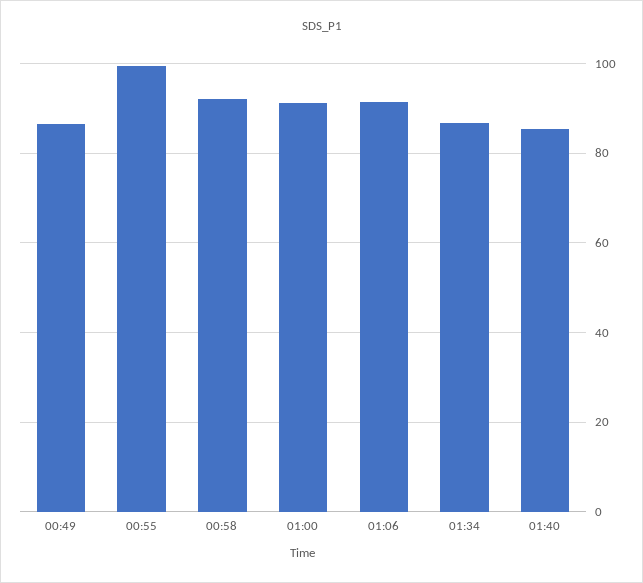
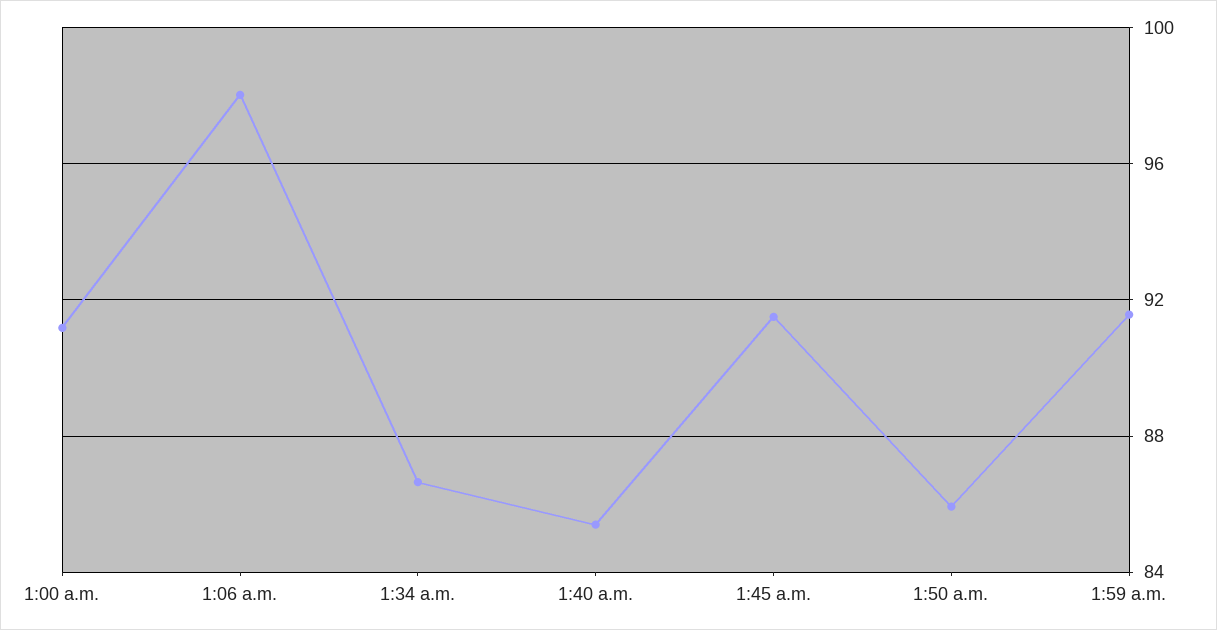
00:49: 86 -> none
00:55: 100 -> none
00:58: 92 -> none
01:06: 92 -> 98
1:45 a.m.: none -> 91.5
1:50 a.m.: none -> 86
1:59 a.m.: none -> 91.5

